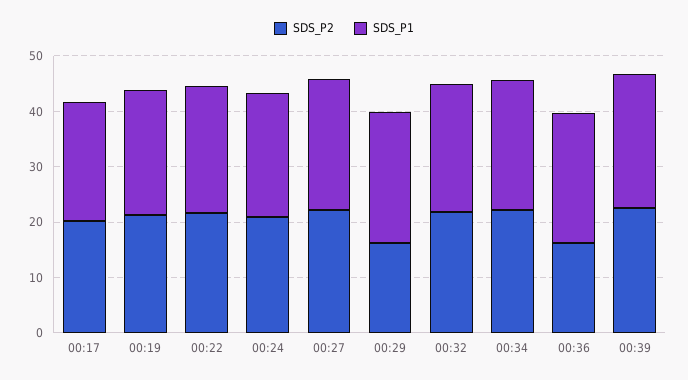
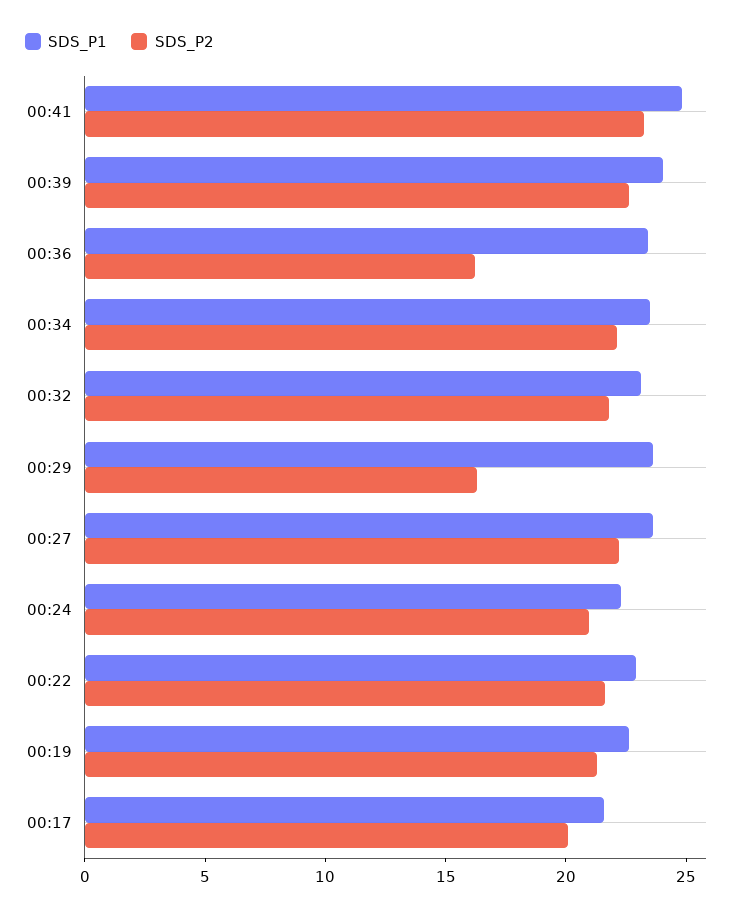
SDS_P1, 00:41: none -> 25
SDS_P2, 00:41: none -> 23

